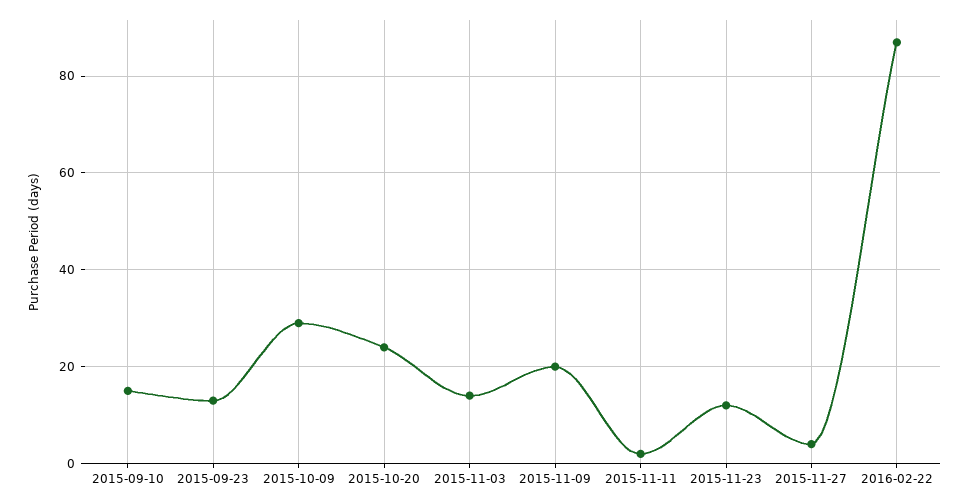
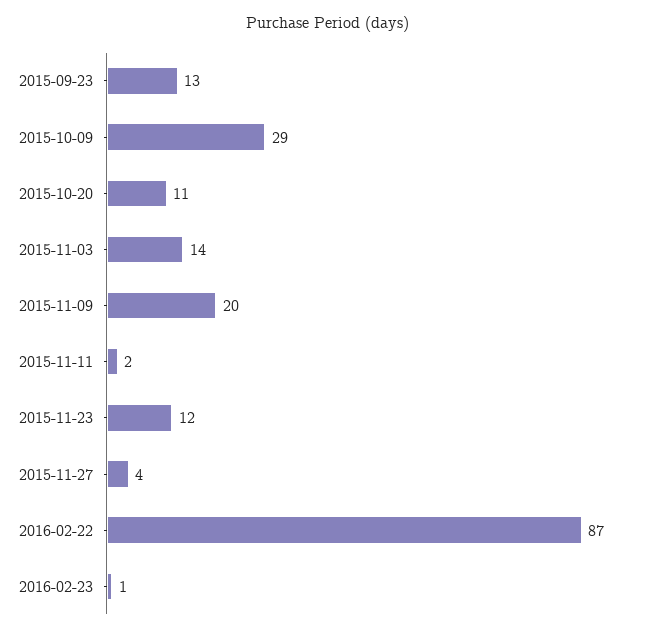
2015-09-10: 15 -> none
2015-10-20: 25 -> 11
2016-02-23: none -> 1

